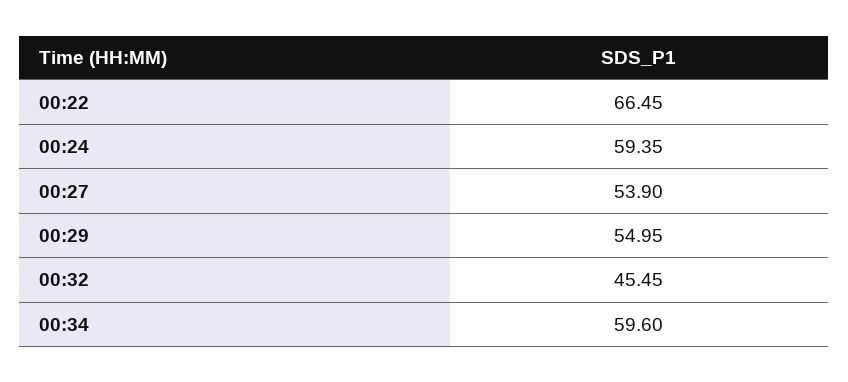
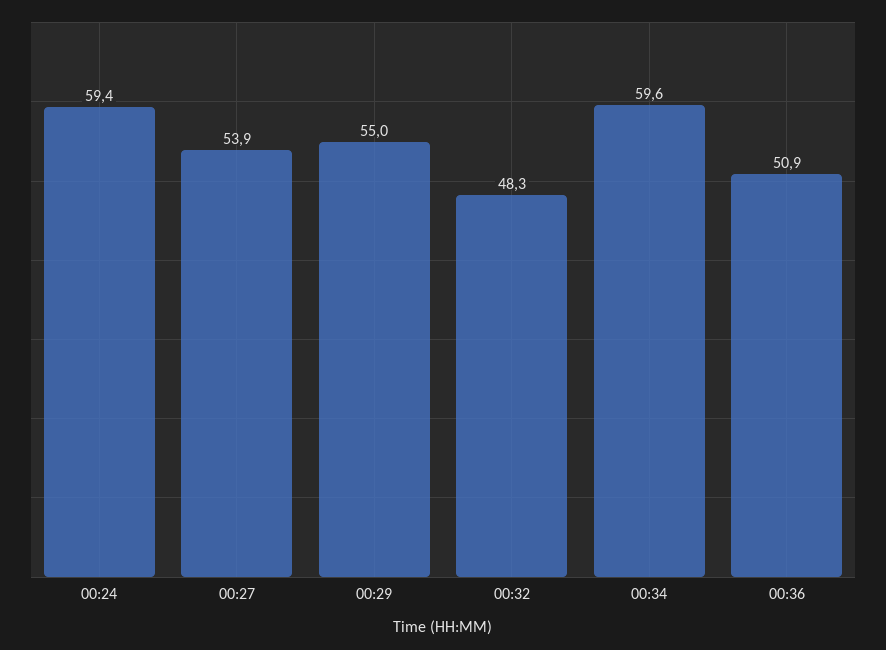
00:22: 66.45 -> none
00:32: 45.45 -> 48.3
00:36: none -> 50.9

